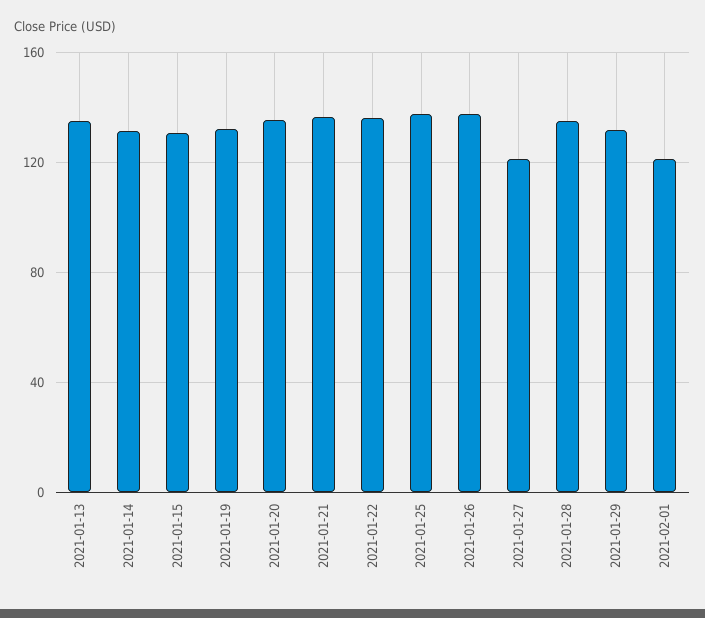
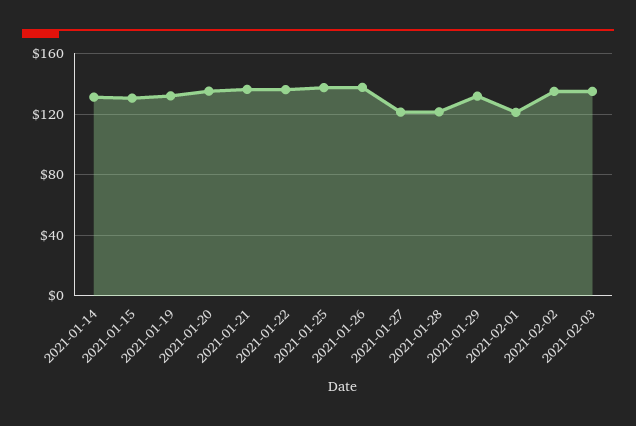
2021-01-13: 135 -> none
2021-01-28: 135 -> 120
2021-02-02: none -> 135
2021-02-03: none -> 135

